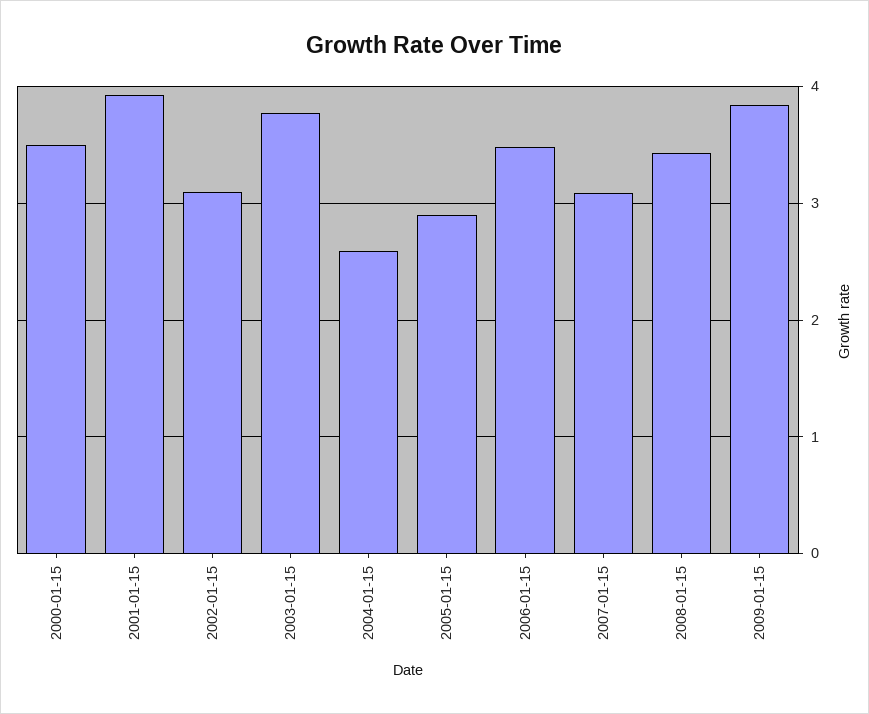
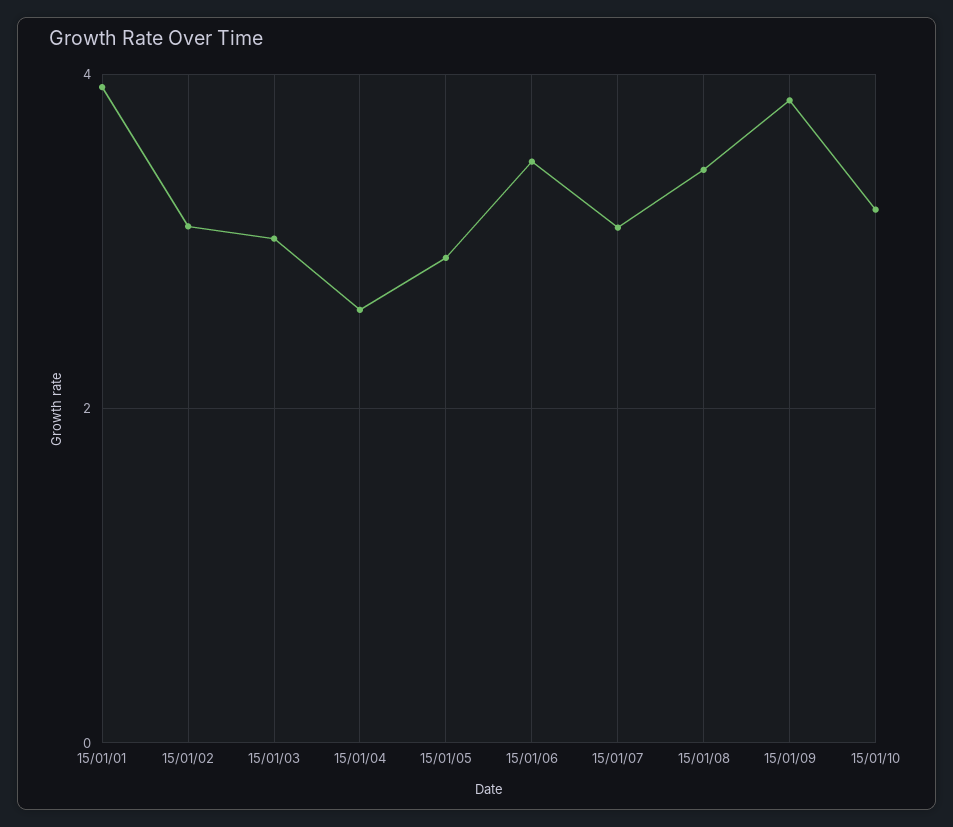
2000-01-15: 3.5 -> none
2003-01-15: 3.8 -> 3
15/01/10: none -> 3.2

